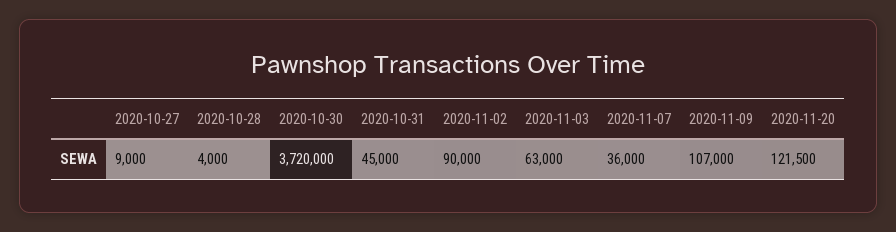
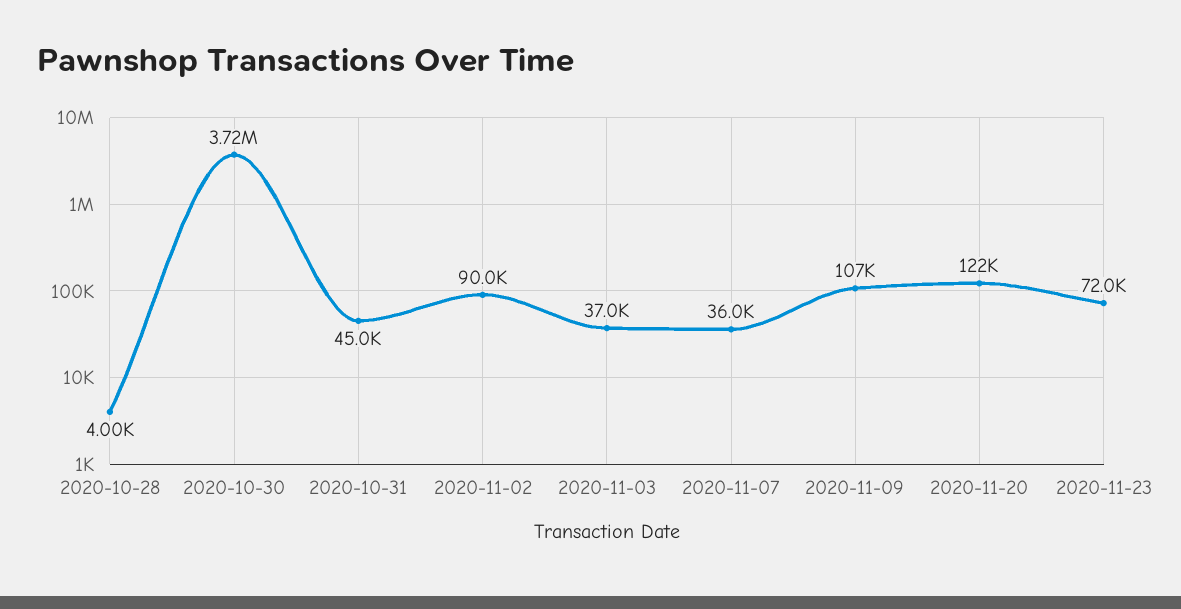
2020-10-27: 9000 -> none
2020-11-03: 63000 -> 37000
2020-11-23: none -> 72000

